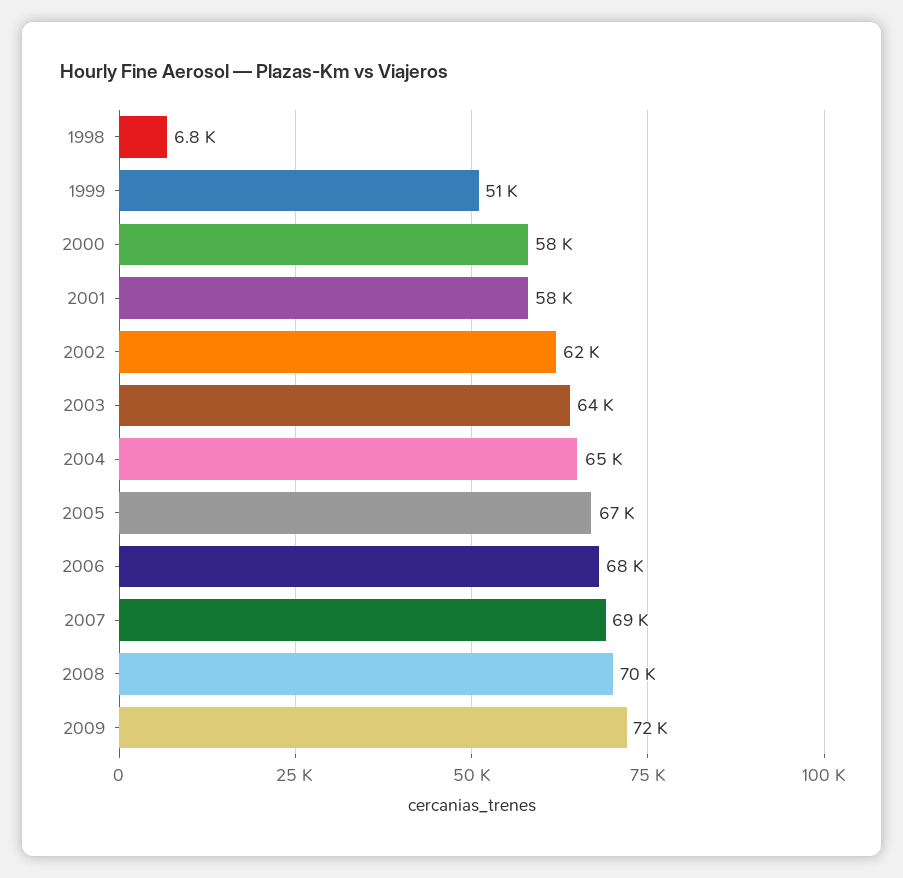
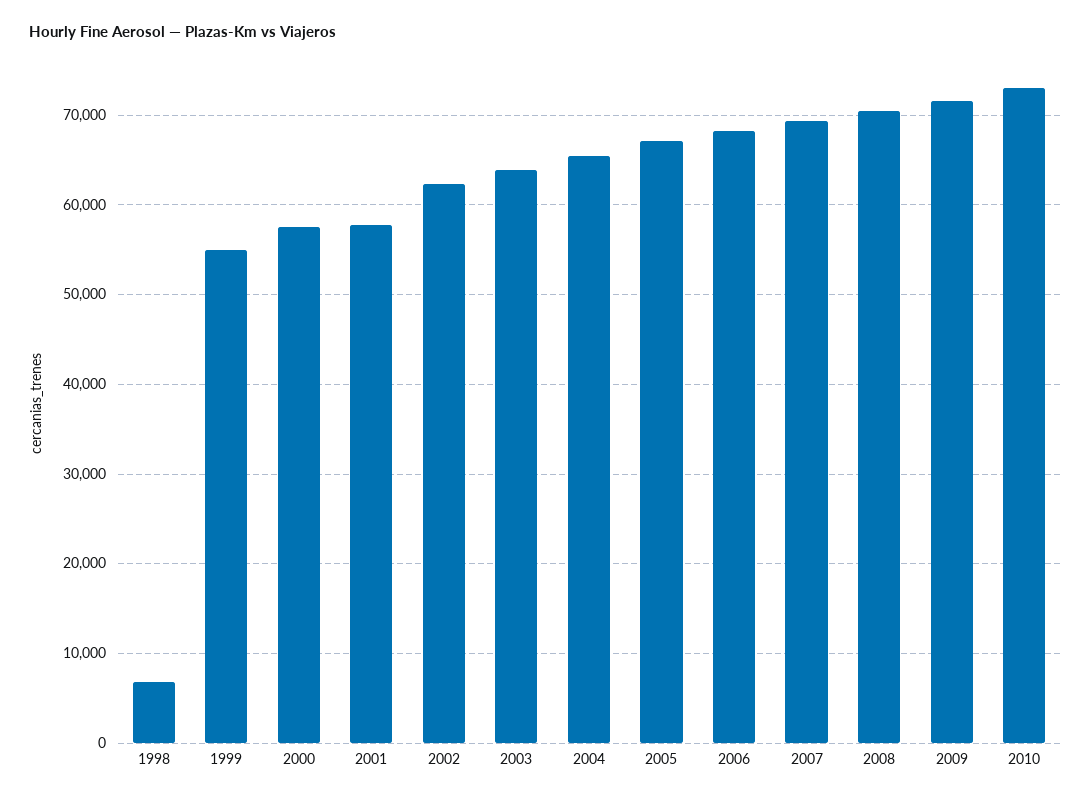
1999: 51000 -> 55000
2010: none -> 73000

